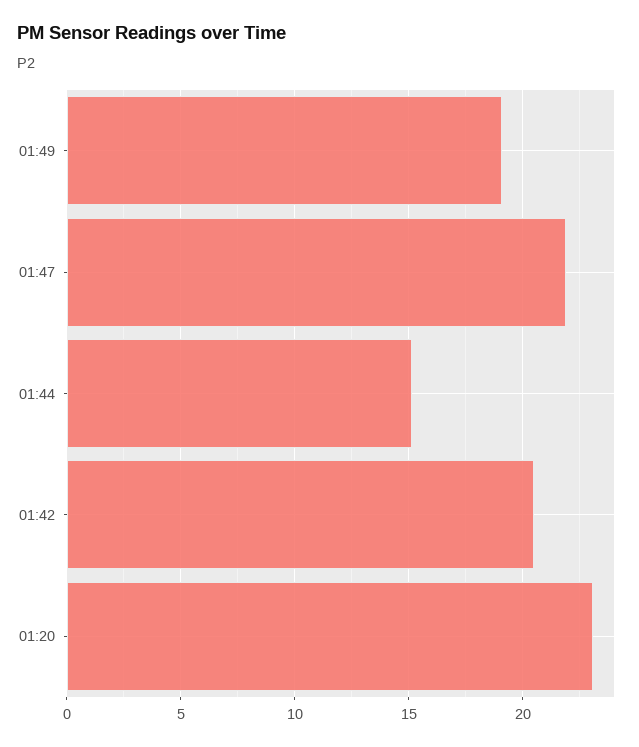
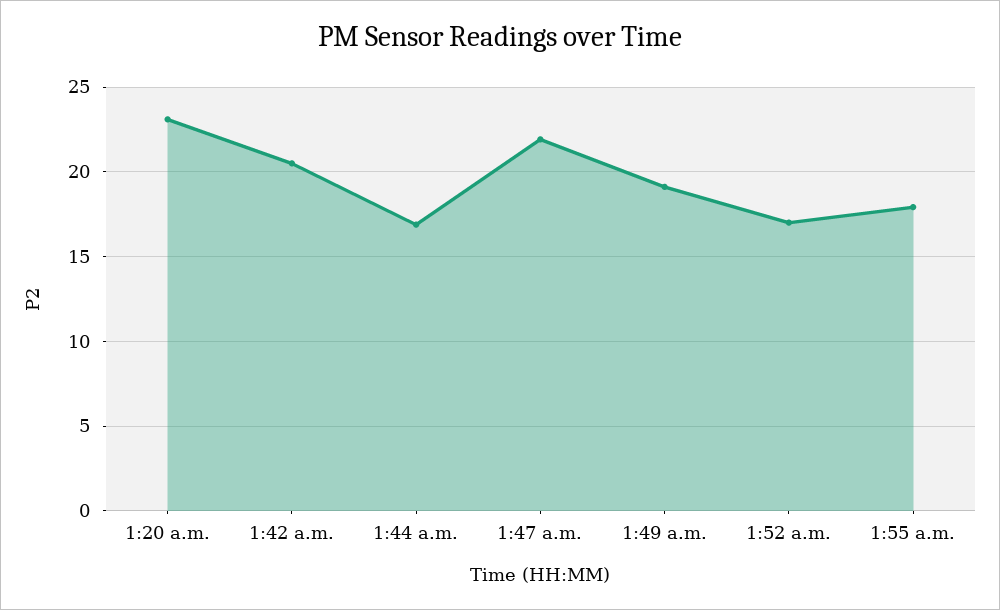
01:44: 15 -> 17
1:52 a.m.: none -> 17
1:55 a.m.: none -> 18

